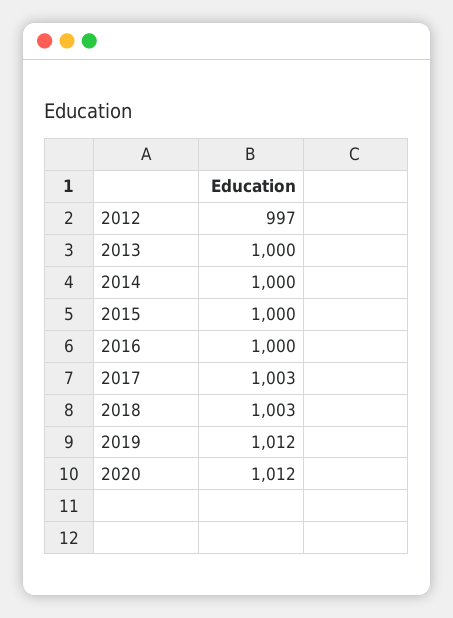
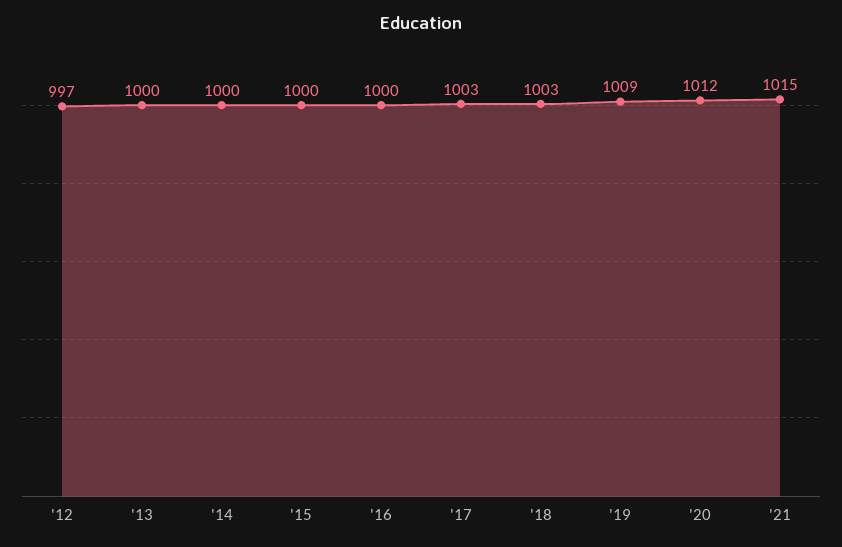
2019: 1012 -> 1009
'21: none -> 1015

